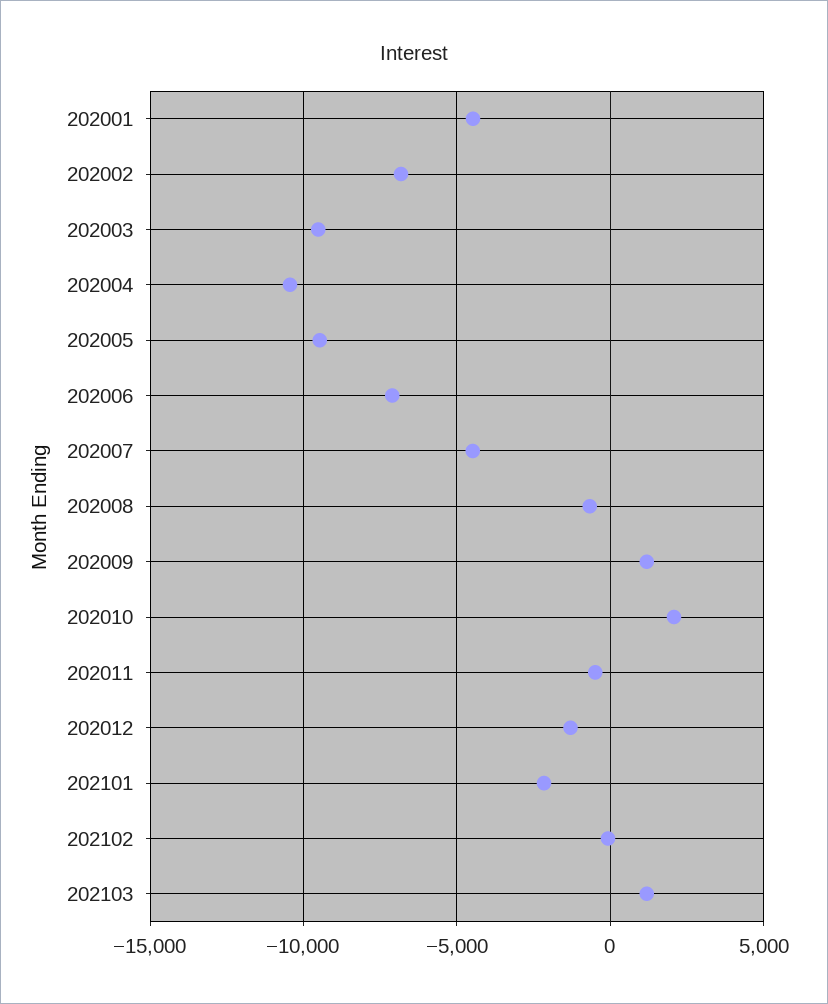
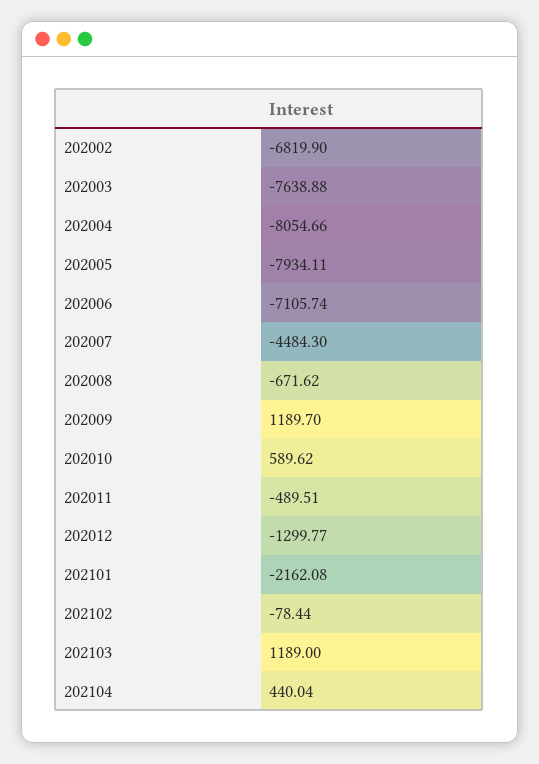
202001: -4500 -> none
202003: -9500 -> -7638.88
202004: -10500 -> -8054.66
202005: -9500 -> -7934.11
202010: 2000 -> 589.62
202104: none -> 440.04

